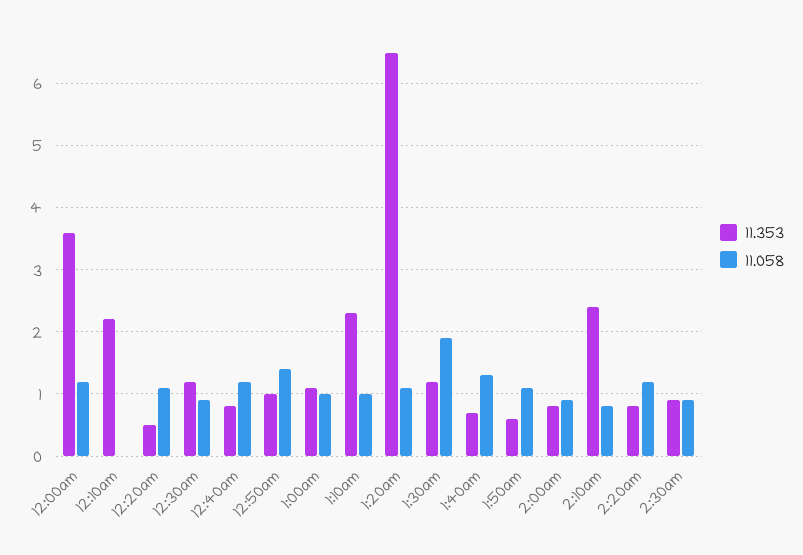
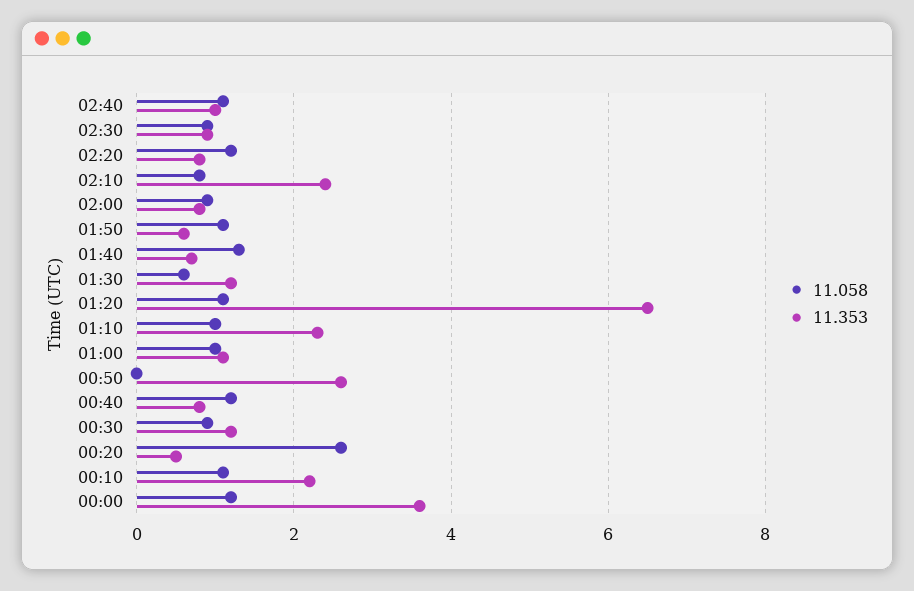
11.058, 12:10am: 0 -> 1
11.058, 12:20am: 1.1 -> 2.5
11.353, 12:50am: 1 -> 2.5
11.058, 12:50am: 1.4 -> 0
11.058, 1:30am: 1.9 -> 0.5
11.058, 02:40: none -> 1
11.353, 02:40: none -> 1

